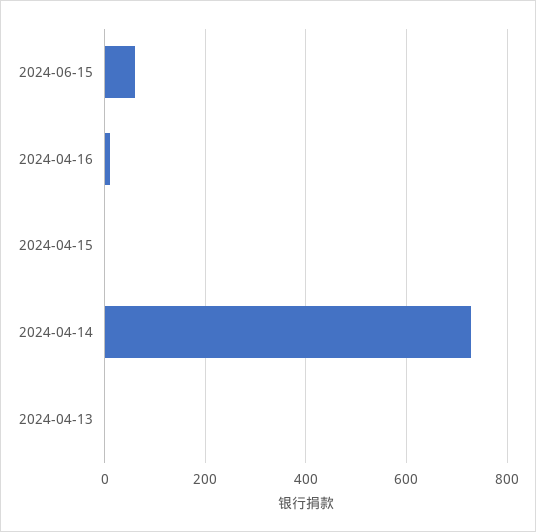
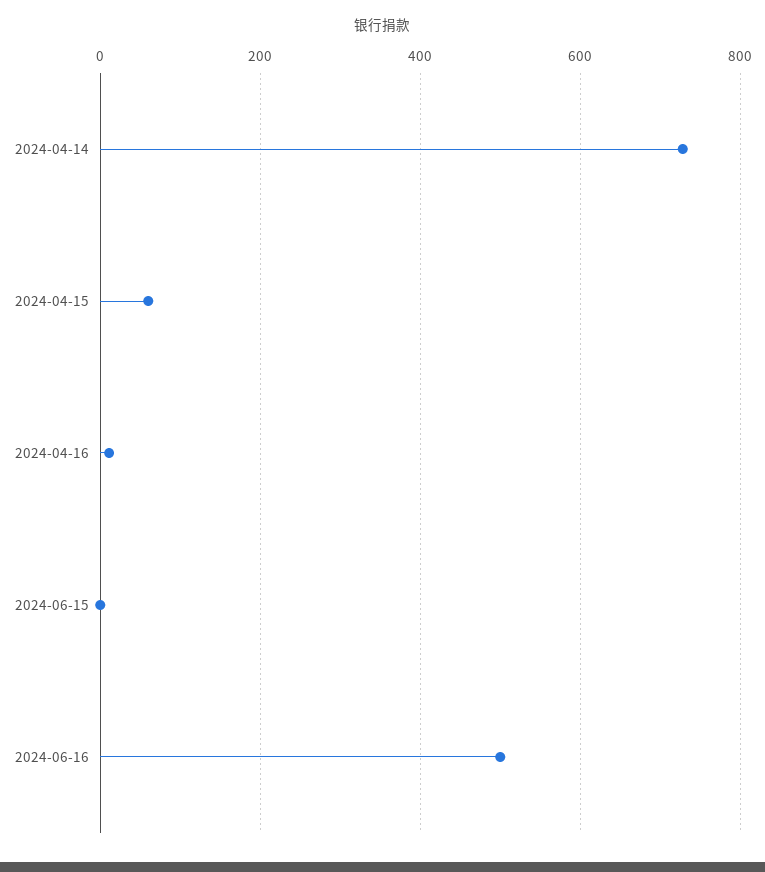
2024-06-15: 60 -> 0
2024-04-15: 0 -> 60
2024-04-13: 0 -> none
2024-06-16: none -> 500

